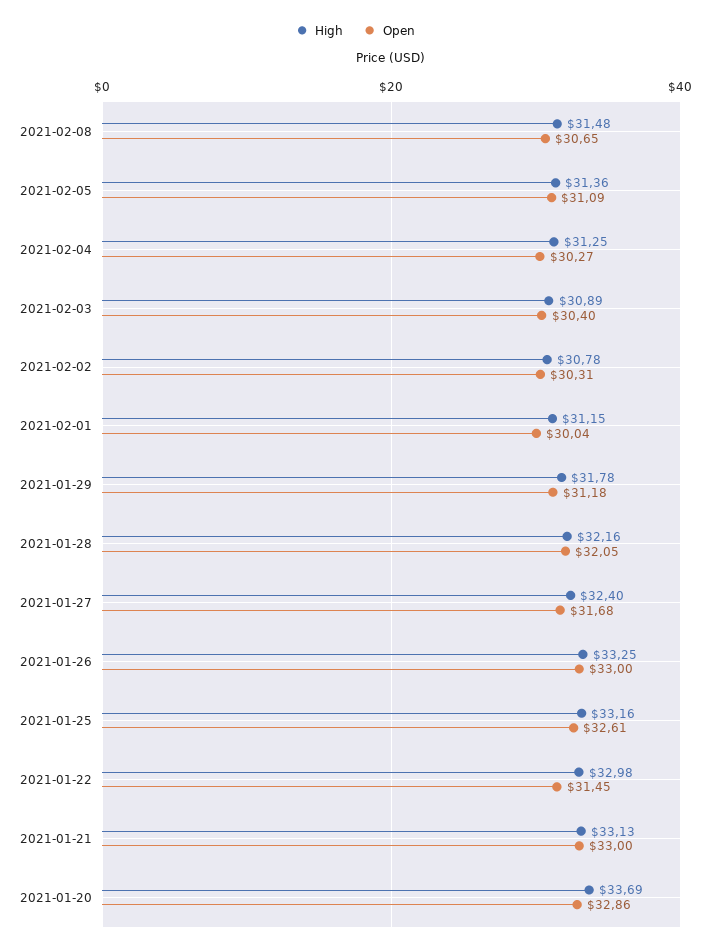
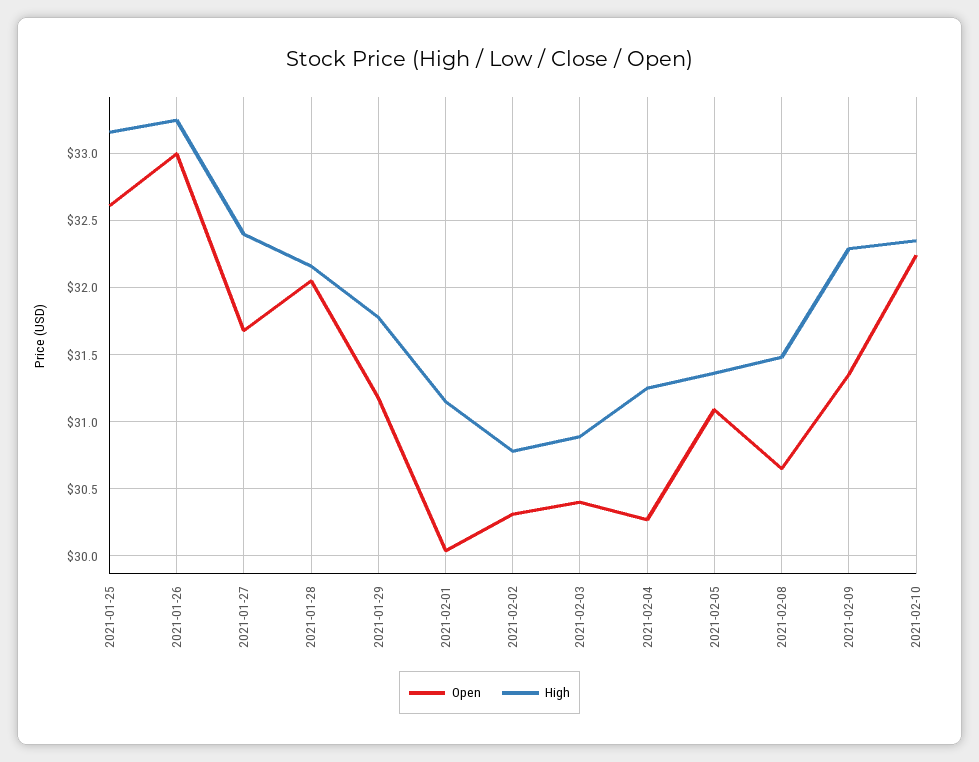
High, 2021-01-22: 32.98 -> none
Open, 2021-01-22: 31.45 -> none
High, 2021-01-21: 33.13 -> none
Open, 2021-01-21: 33 -> none
High, 2021-01-20: 33.69 -> none
Open, 2021-01-20: 32.86 -> none
Open, 2021-02-09: none -> 31.35
High, 2021-02-09: none -> 32.3
Open, 2021-02-10: none -> 32.25
High, 2021-02-10: none -> 32.35

